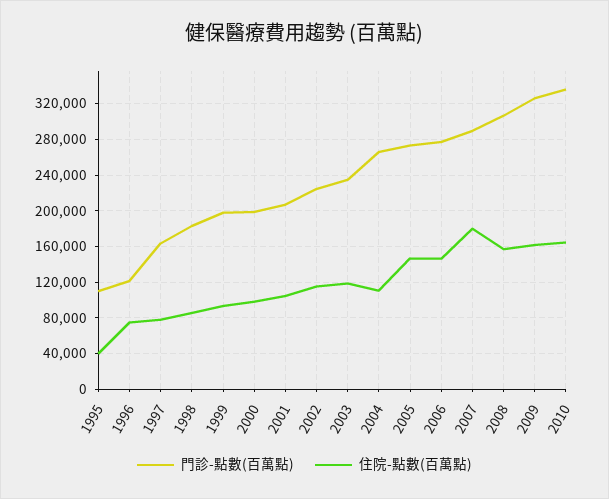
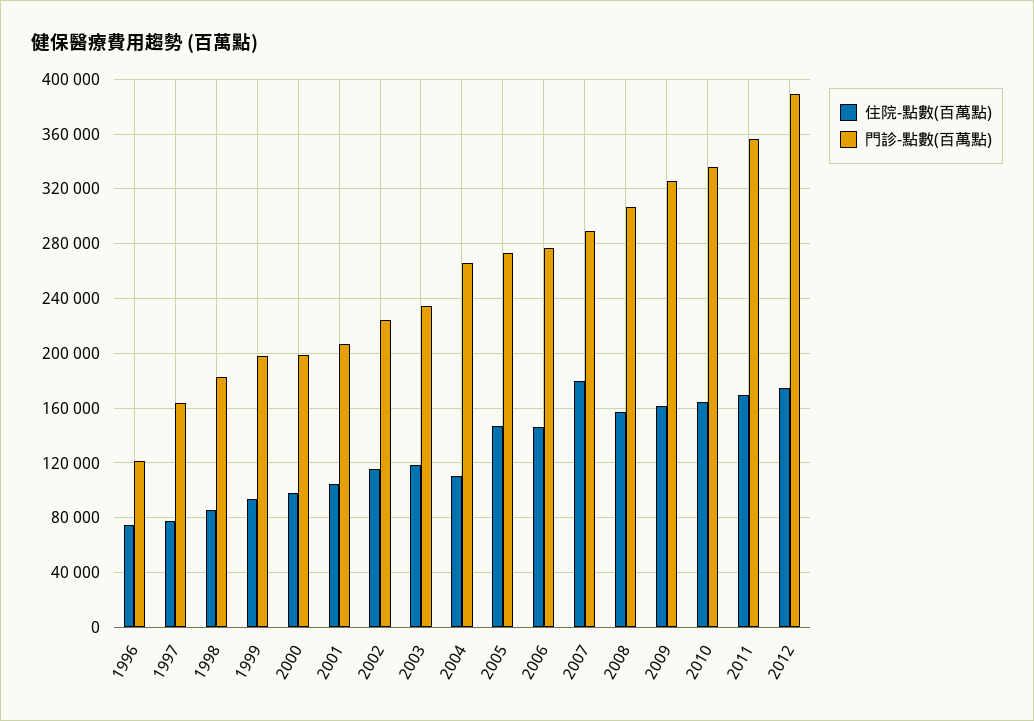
門診-點數(百萬點), 1995: 110000 -> none
住院-點數(百萬點), 1995: 40000 -> none
住院-點數(百萬點), 2011: none -> 170000
門診-點數(百萬點), 2011: none -> 355000
住院-點數(百萬點), 2012: none -> 175000
門診-點數(百萬點), 2012: none -> 390000

